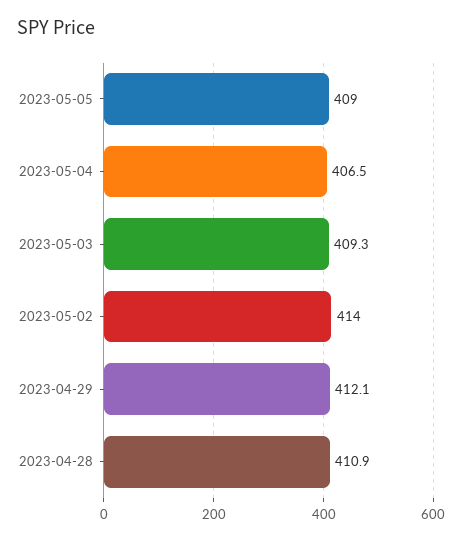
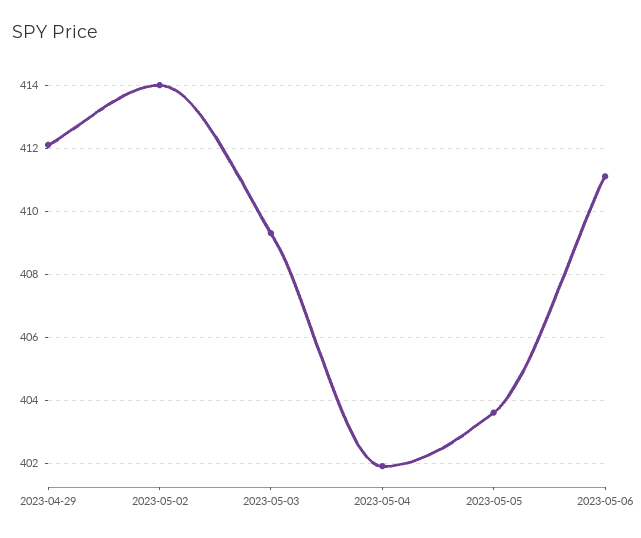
2023-05-05: 409 -> 403.5
2023-05-04: 406.5 -> 402
2023-04-28: 410.9 -> none
2023-05-06: none -> 411

